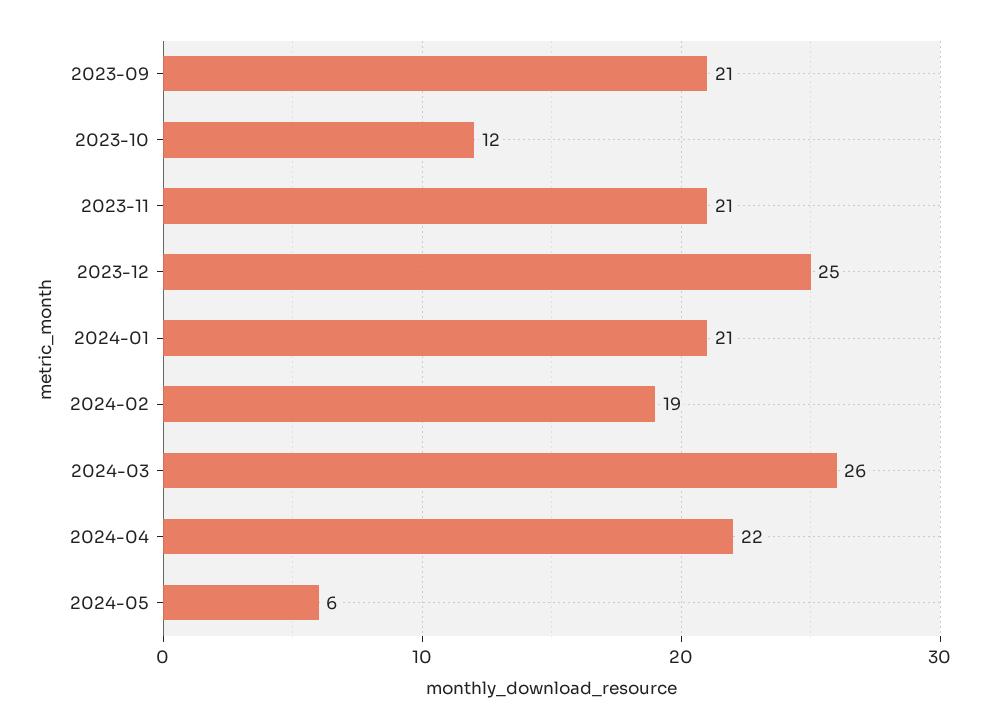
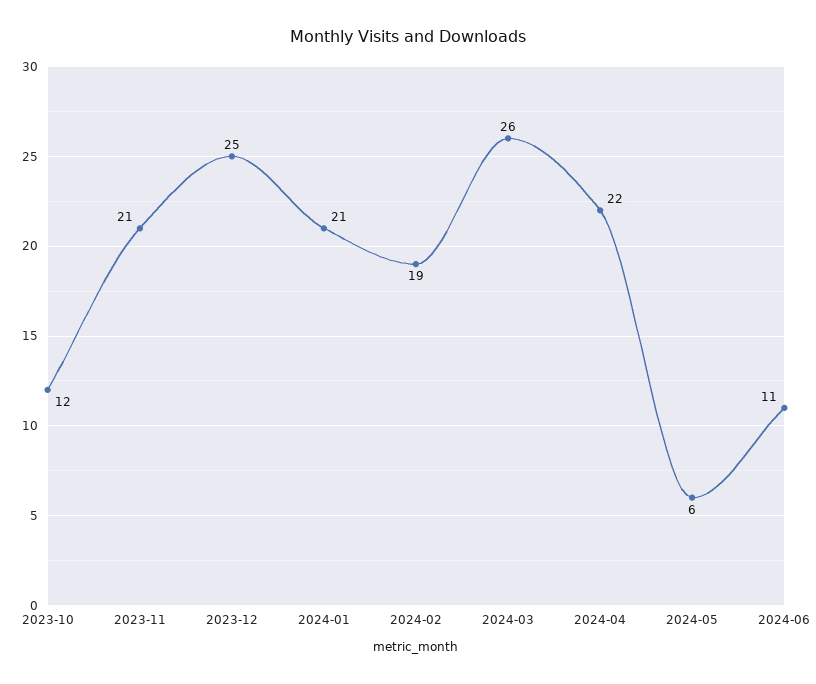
2023-09: 21 -> none
2024-06: none -> 11

